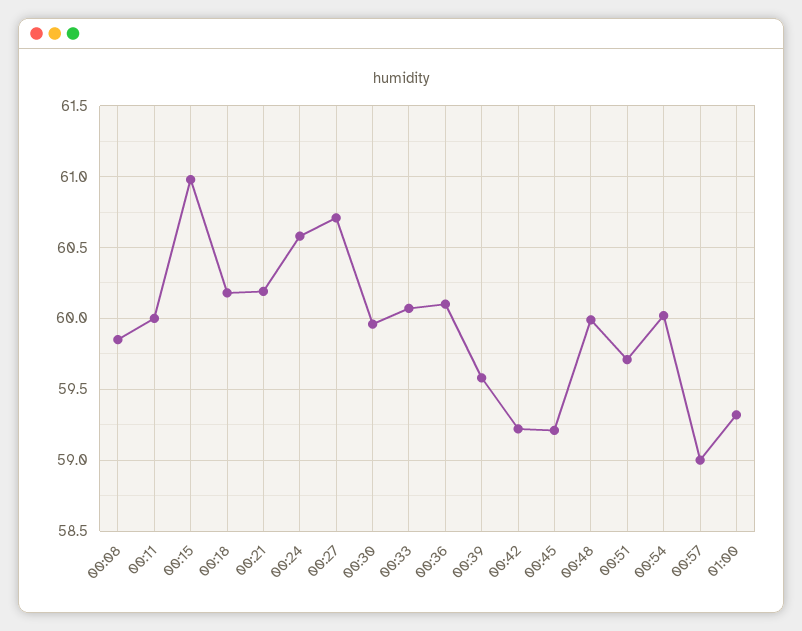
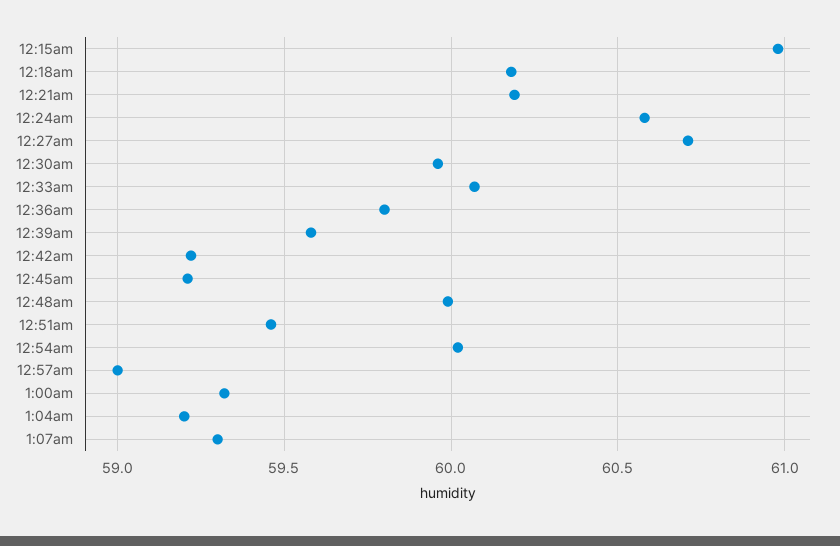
00:08: 59.85 -> none
00:11: 60 -> none
00:36: 60.1 -> 59.8
00:51: 59.7 -> 59.45
1:04am: none -> 59.2
1:07am: none -> 59.3

